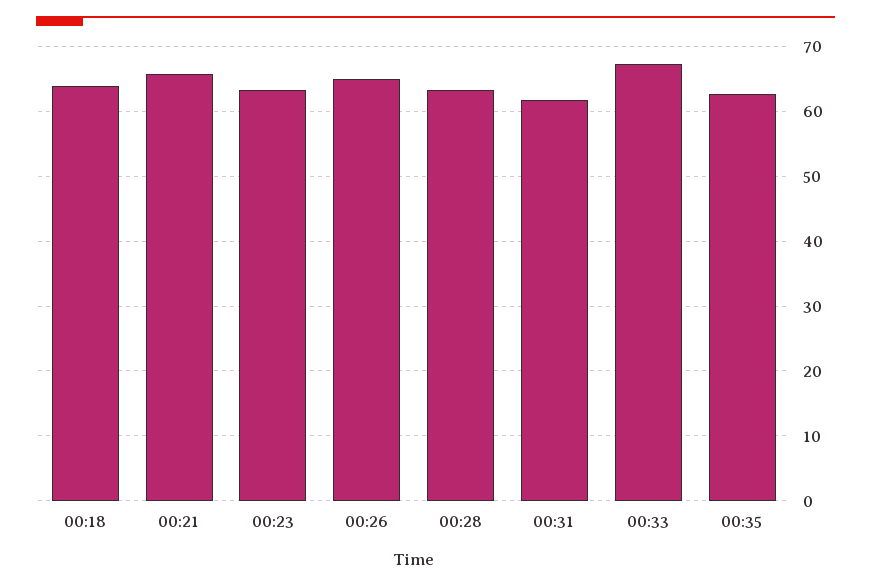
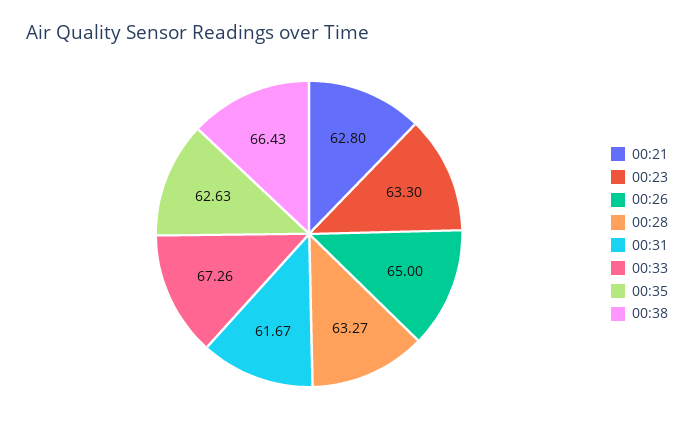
00:18: 64 -> none
00:21: 66 -> 62.8
00:38: none -> 66.43

